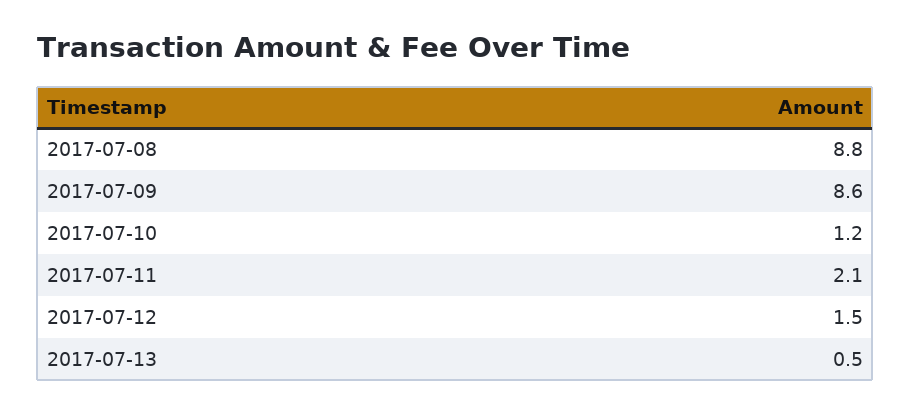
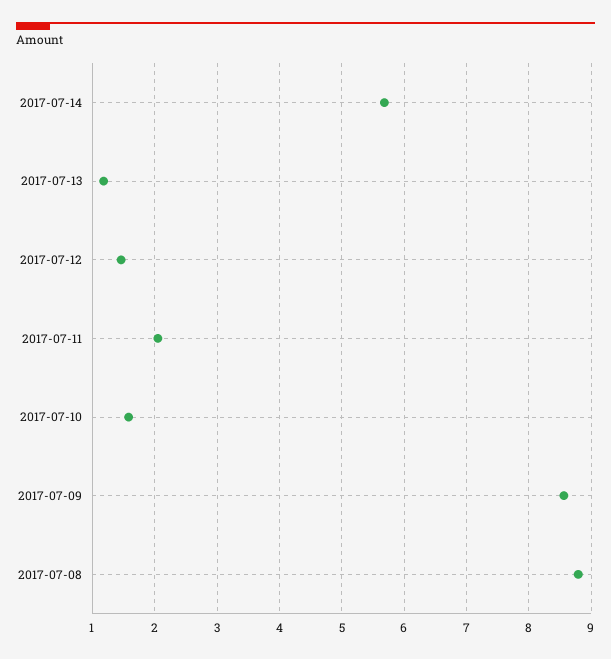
2017-07-10: 1.2 -> 1.6
2017-07-13: 0.5 -> 1.2
2017-07-14: none -> 5.7

